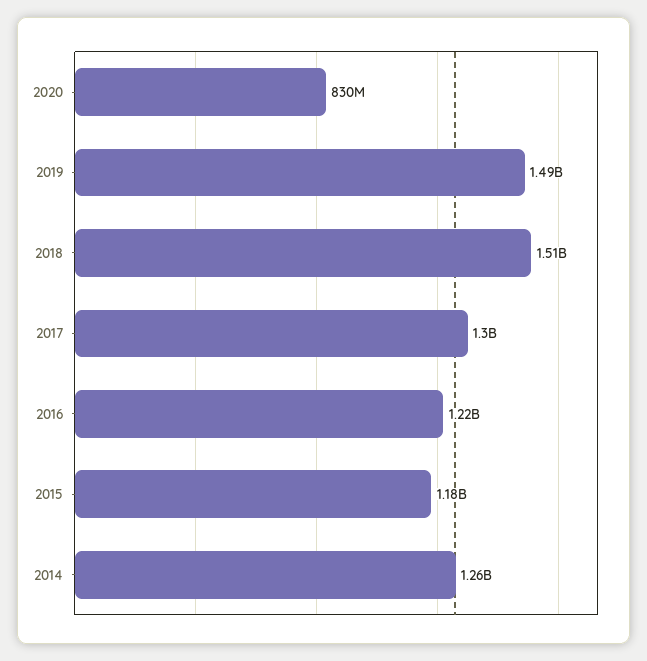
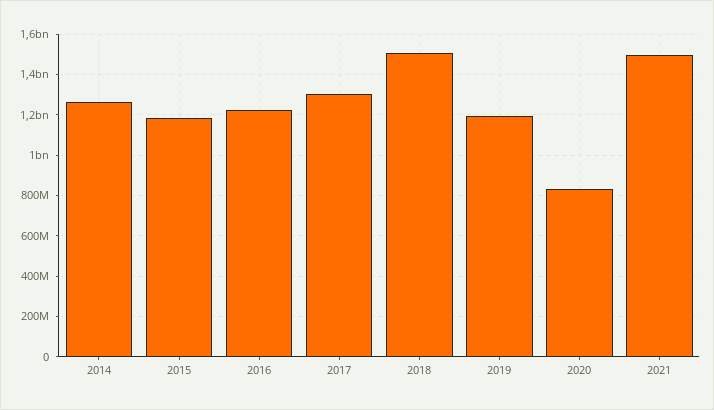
2019: 1490000000 -> 1200000000
2021: none -> 1500000000

